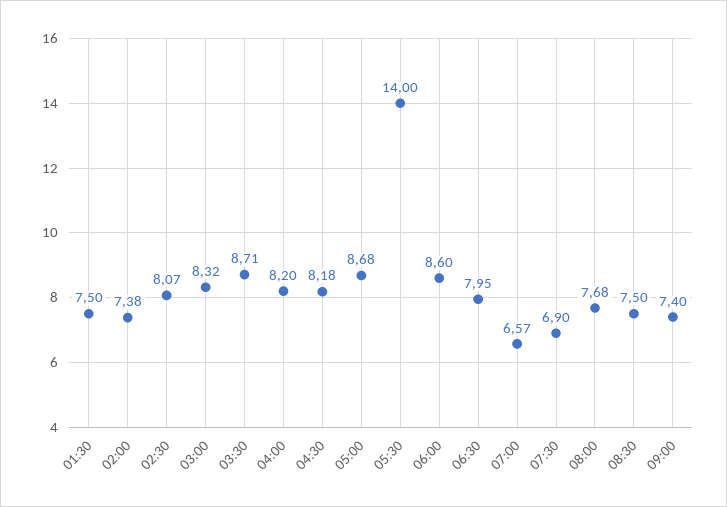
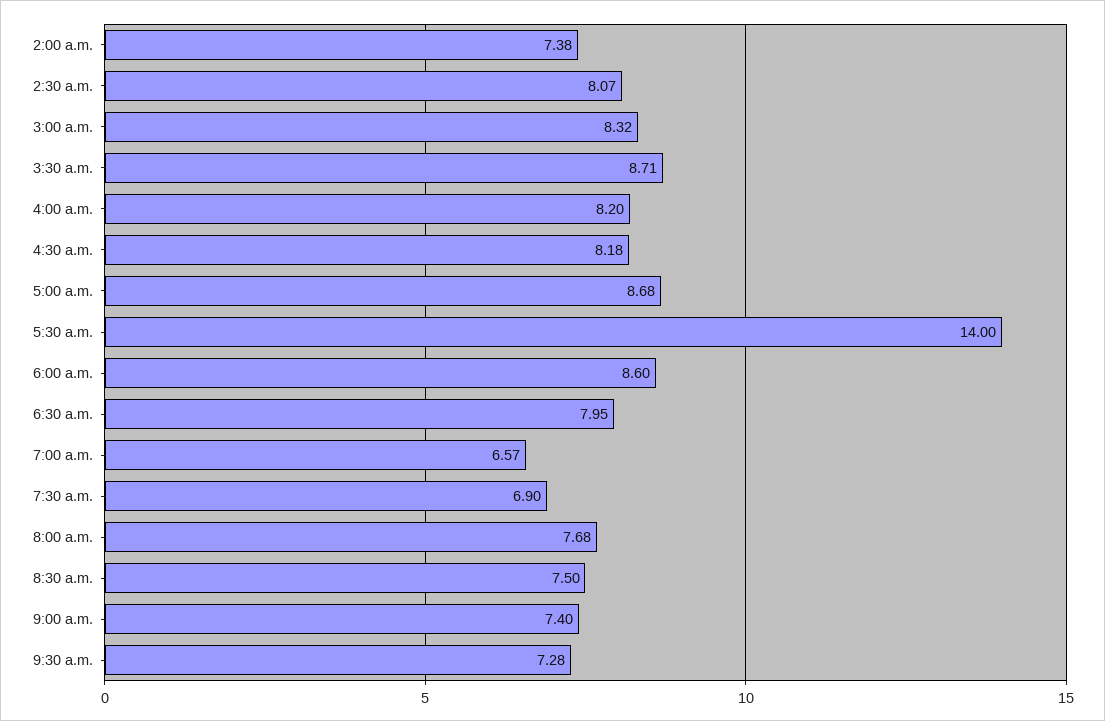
01:30: 7.5 -> none
9:30 a.m.: none -> 7.28

